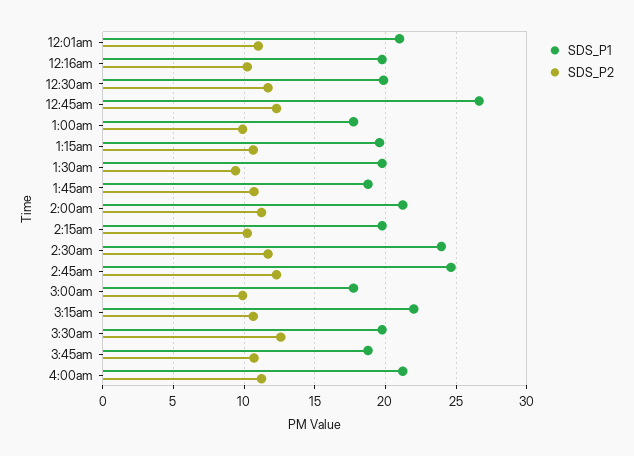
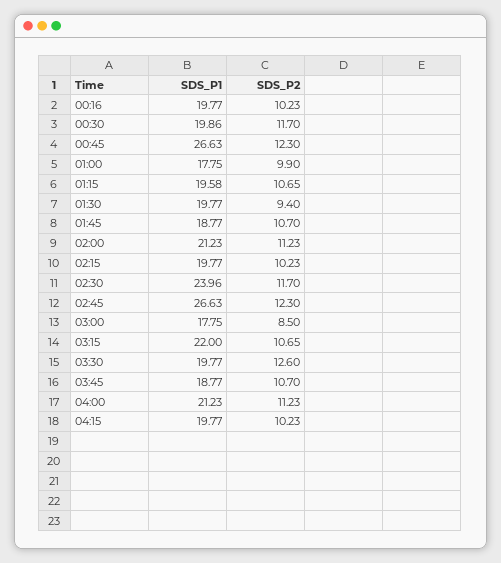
SDS_P1, 12:01am: 21 -> none
SDS_P2, 12:01am: 11 -> none
SDS_P1, 2:45am: 24.5 -> 26.63
SDS_P2, 3:00am: 10 -> 8.5
SDS_P1, 04:15: none -> 19.77
SDS_P2, 04:15: none -> 10.23

